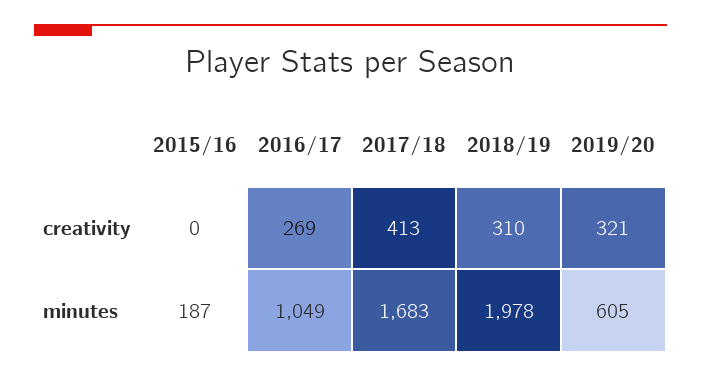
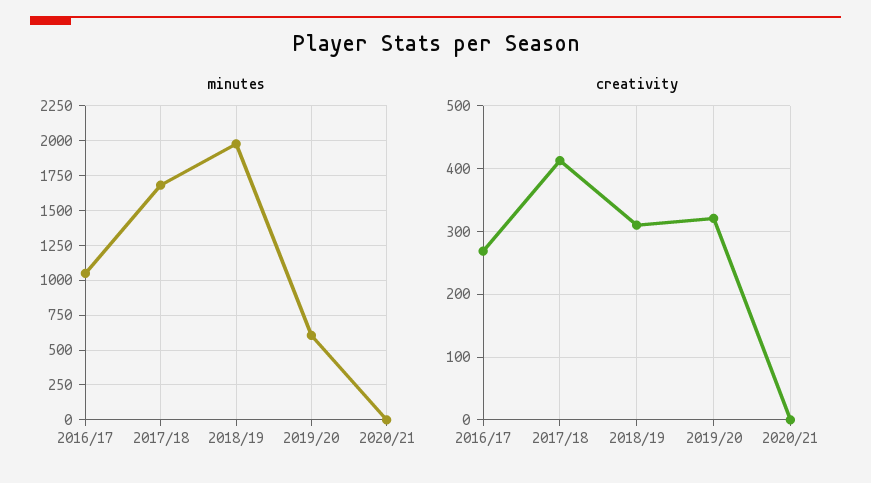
creativity, 2015/16: 0 -> none
minutes, 2015/16: 187 -> none
minutes, 2020/21: none -> 0
creativity, 2020/21: none -> 0

